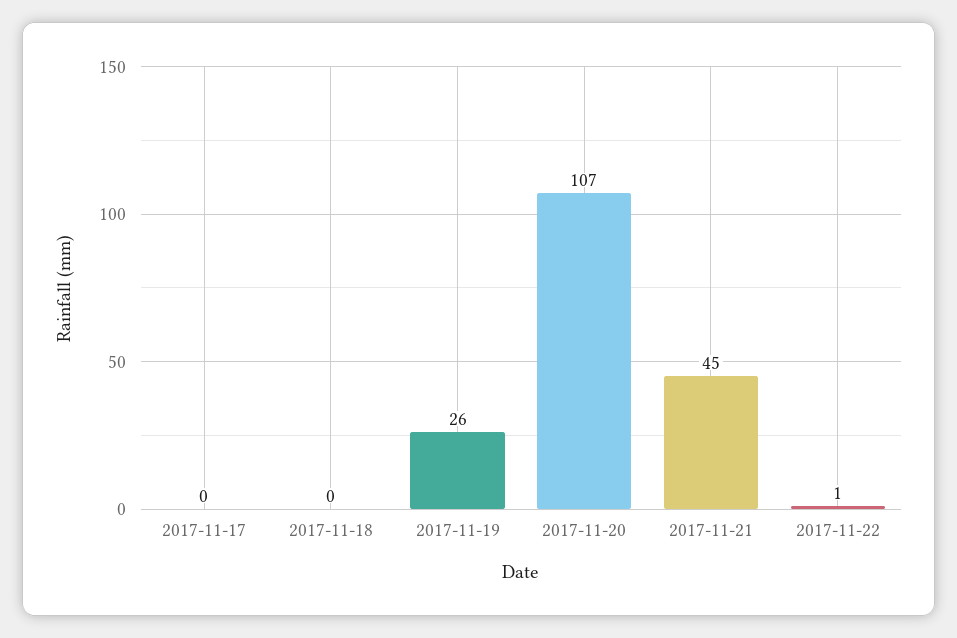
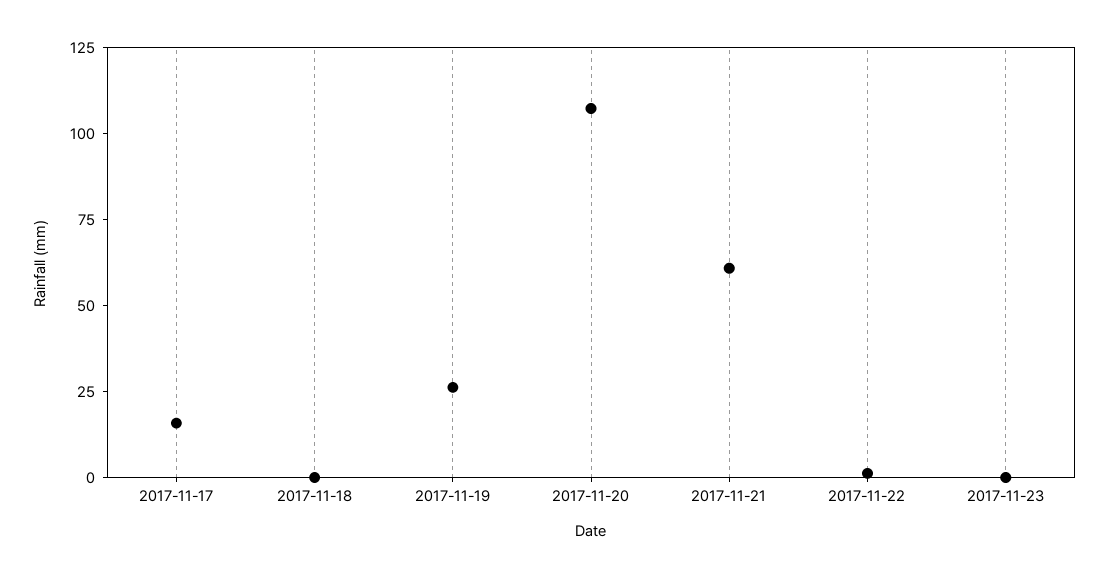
2017-11-17: 0 -> 15
2017-11-21: 45 -> 60
2017-11-23: none -> 0

